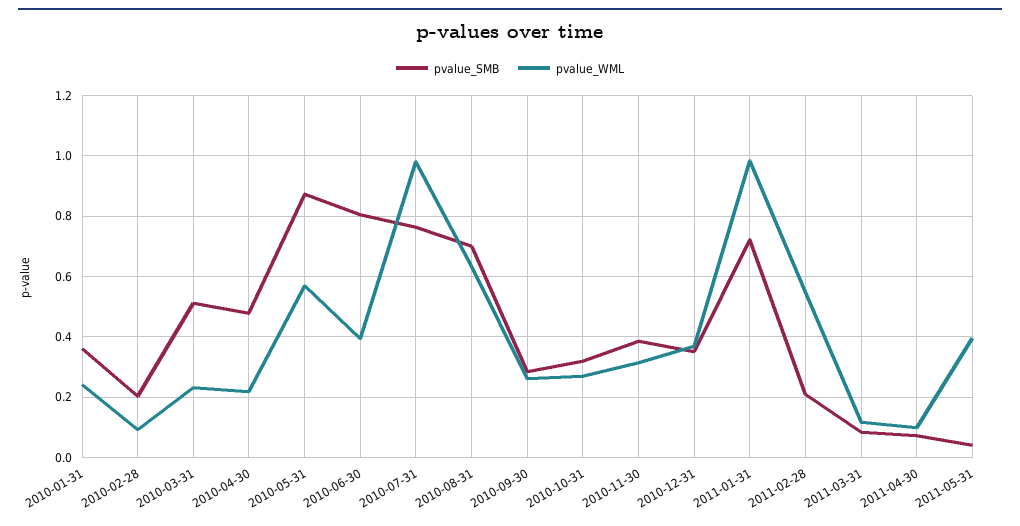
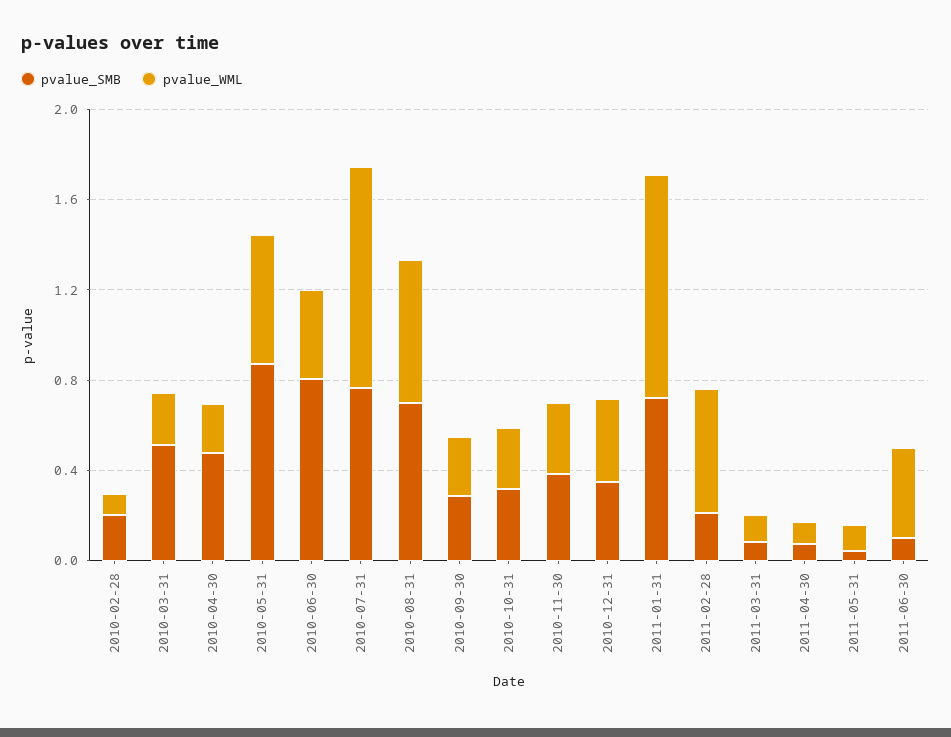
pvalue_SMB, 2010-01-31: 0.36 -> none
pvalue_WML, 2010-01-31: 0.24 -> none
pvalue_WML, 2011-05-31: 0.4 -> 0.1
pvalue_SMB, 2011-06-30: none -> 0.1
pvalue_WML, 2011-06-30: none -> 0.4

